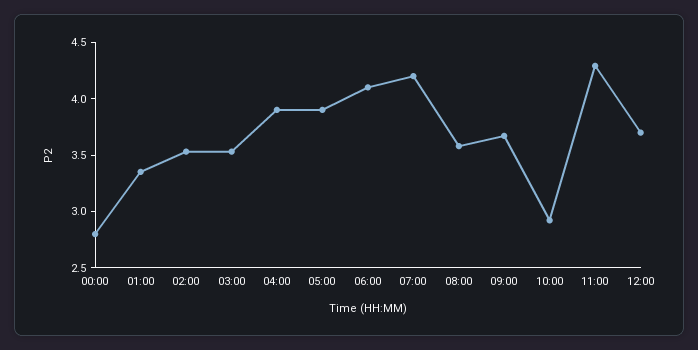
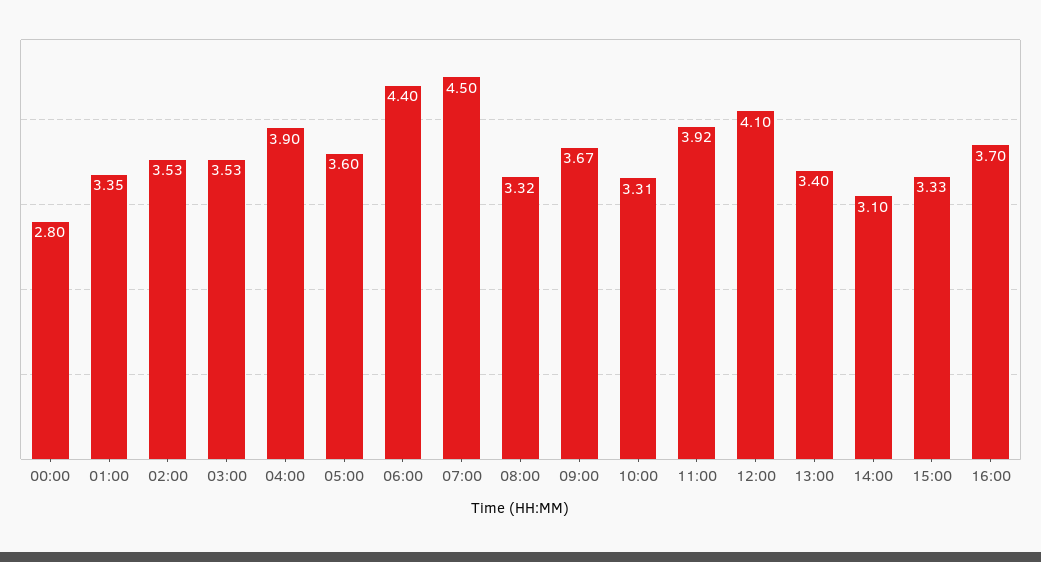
05:00: 3.9 -> 3.6
06:00: 4.1 -> 4.4
07:00: 4.2 -> 4.5
08:00: 3.6 -> 3.32
10:00: 2.9 -> 3.31
11:00: 4.3 -> 3.92
12:00: 3.7 -> 4.1
13:00: none -> 3.4
14:00: none -> 3.1
15:00: none -> 3.33
16:00: none -> 3.7

